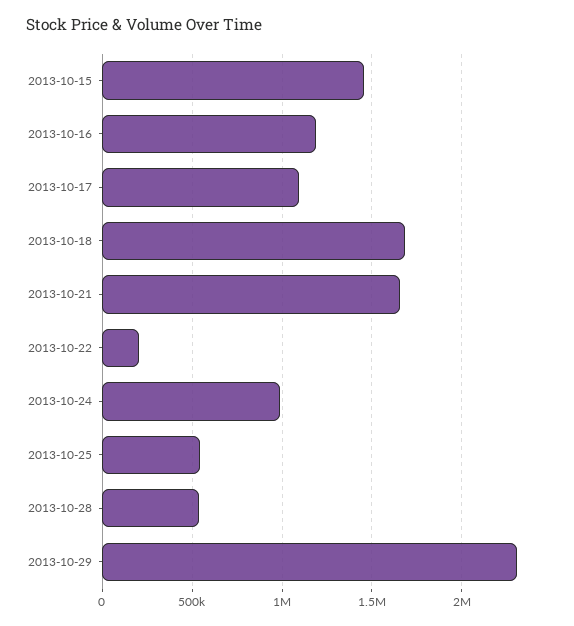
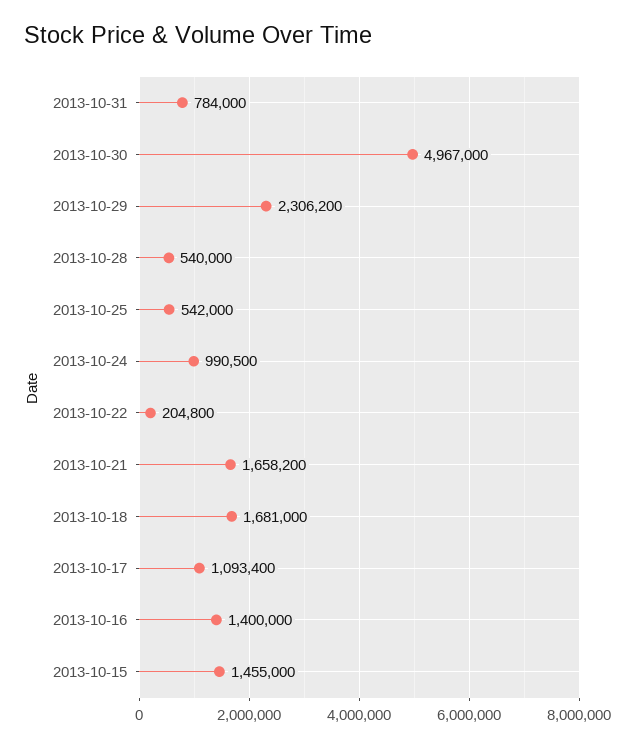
2013-10-16: 1200000 -> 1400000
2013-10-31: none -> 784000
2013-10-30: none -> 4967000

